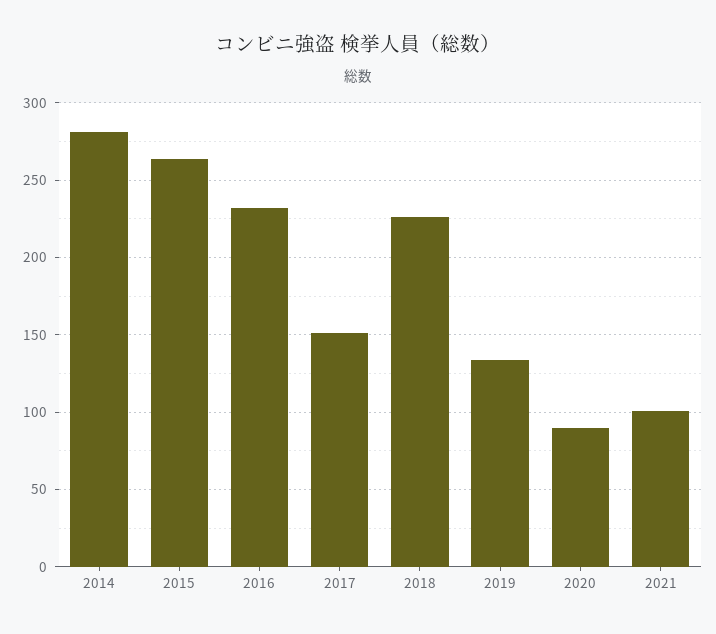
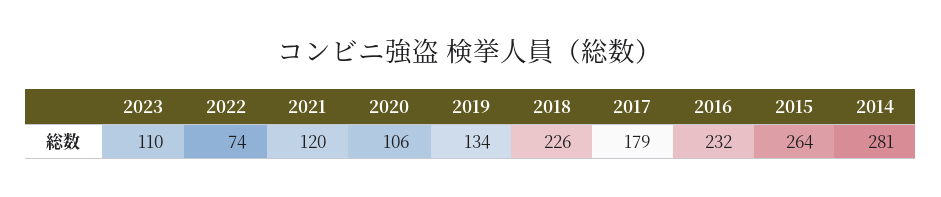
2017: 150 -> 179
2020: 90 -> 106
2021: 100 -> 120
2023: none -> 110
2022: none -> 74

